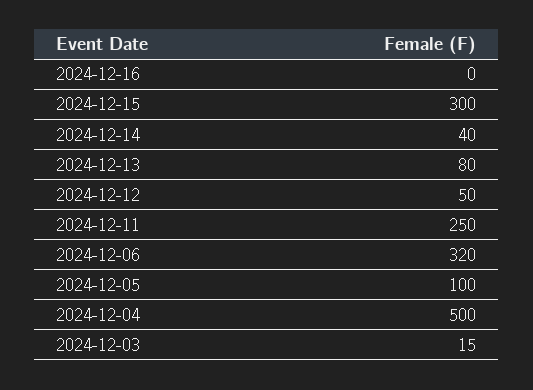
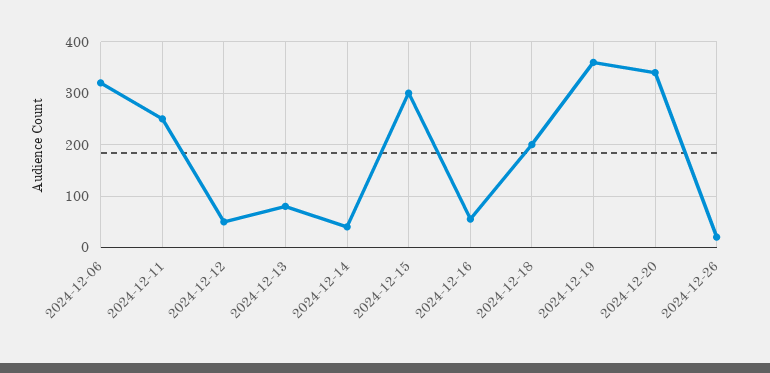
2024-12-16: 0 -> 60
2024-12-05: 100 -> none
2024-12-04: 500 -> none
2024-12-03: 15 -> none
2024-12-18: none -> 200
2024-12-19: none -> 360
2024-12-20: none -> 340
2024-12-26: none -> 20

